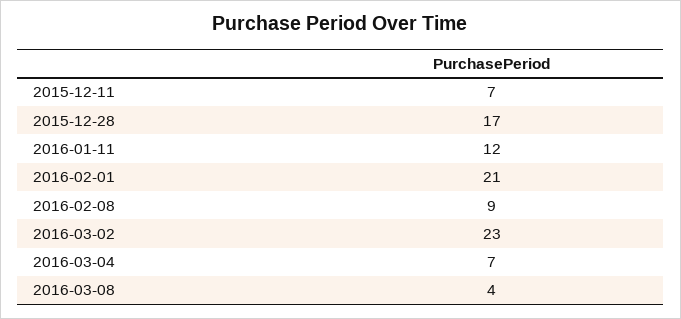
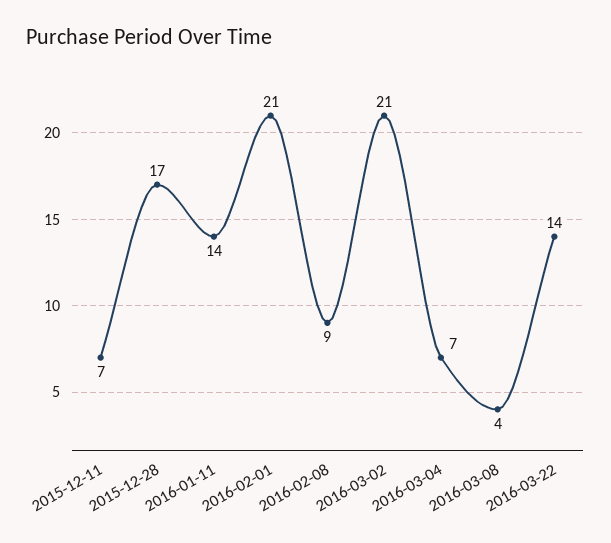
2016-01-11: 12 -> 14
2016-03-02: 23 -> 21
2016-03-22: none -> 14

